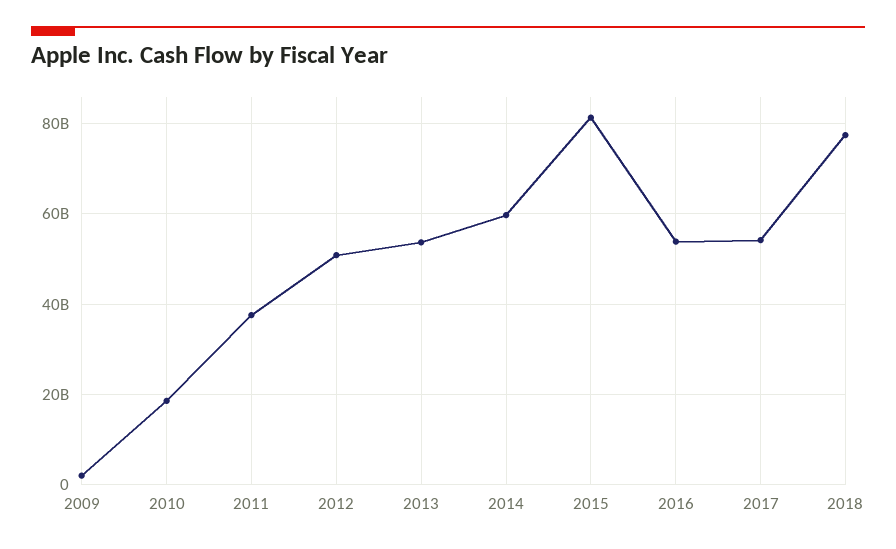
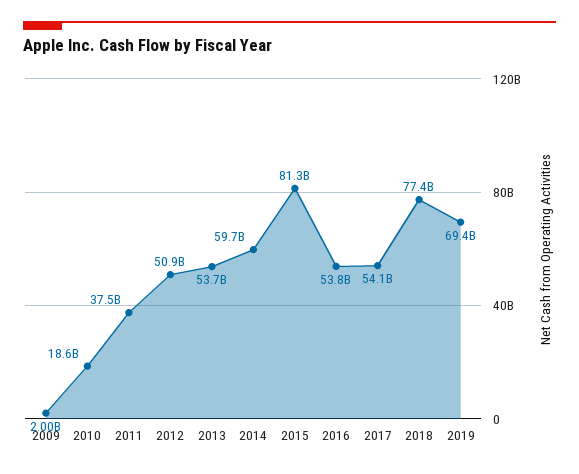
2019: none -> 69400000000

